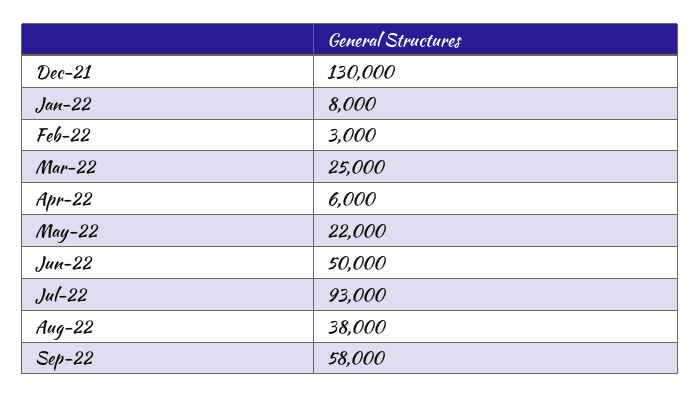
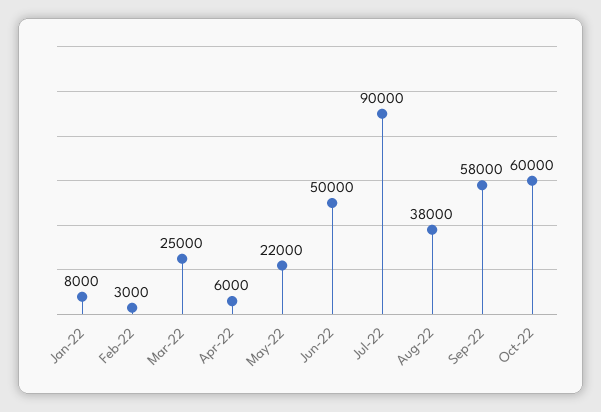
Dec-21: 130000 -> none
Jul-22: 93000 -> 90000
Oct-22: none -> 60000

